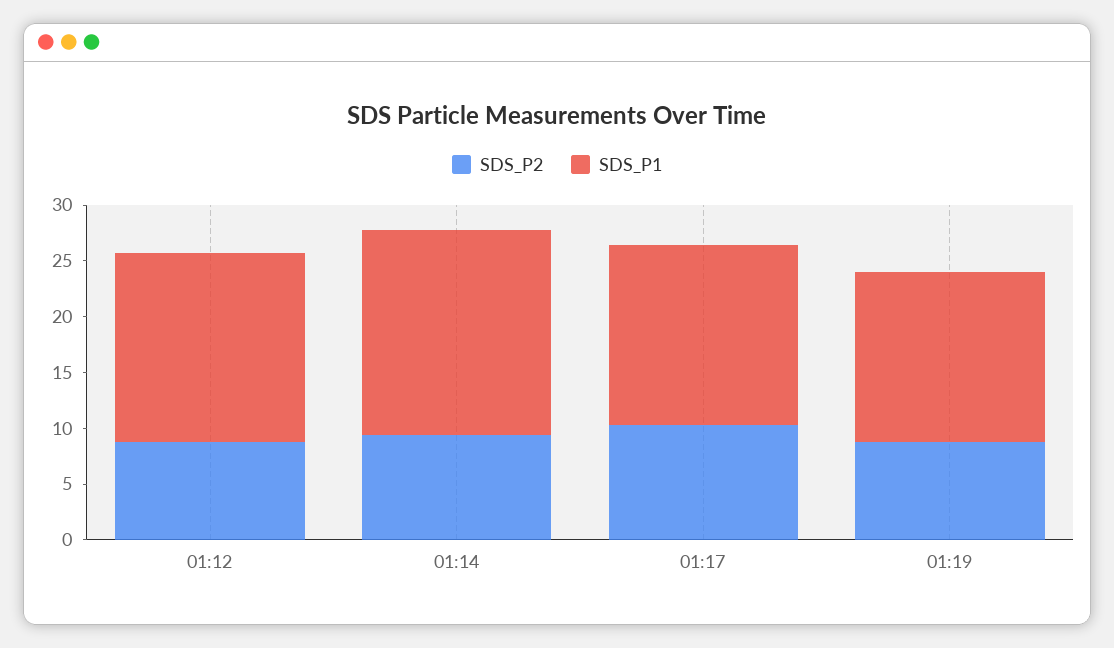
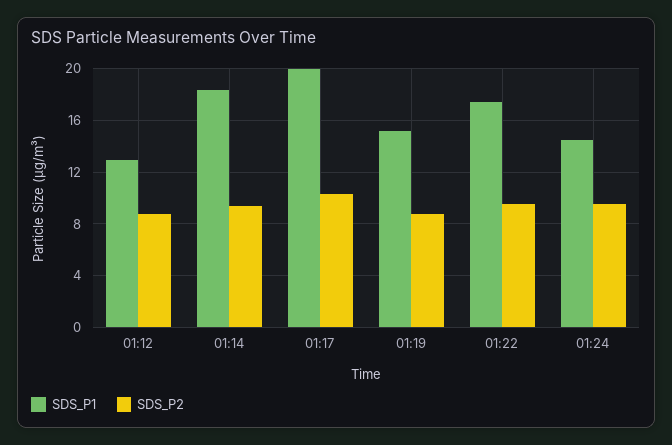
SDS_P1, 01:12: 17 -> 13
SDS_P1, 01:17: 16 -> 20
SDS_P1, 01:22: none -> 17.5
SDS_P2, 01:22: none -> 9.5
SDS_P1, 01:24: none -> 14.5
SDS_P2, 01:24: none -> 9.5

